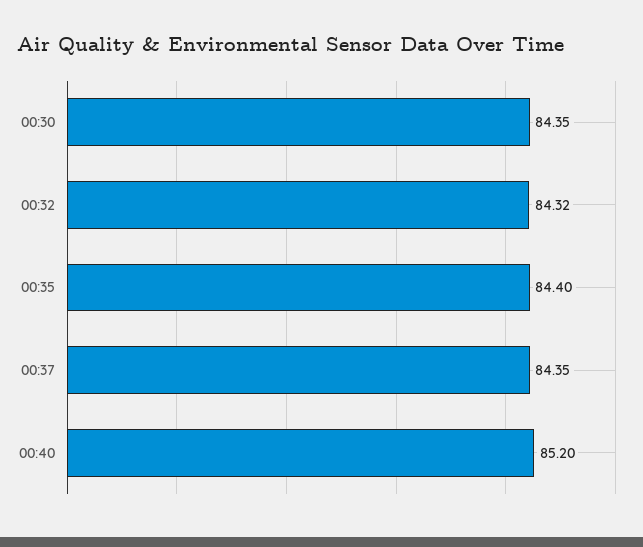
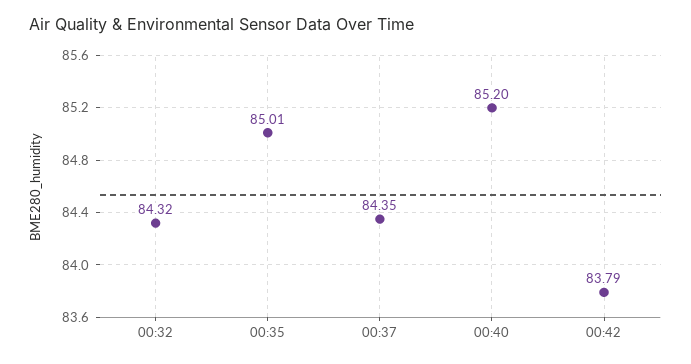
00:30: 84.35 -> none
00:35: 84.4 -> 85.01
00:42: none -> 83.79

